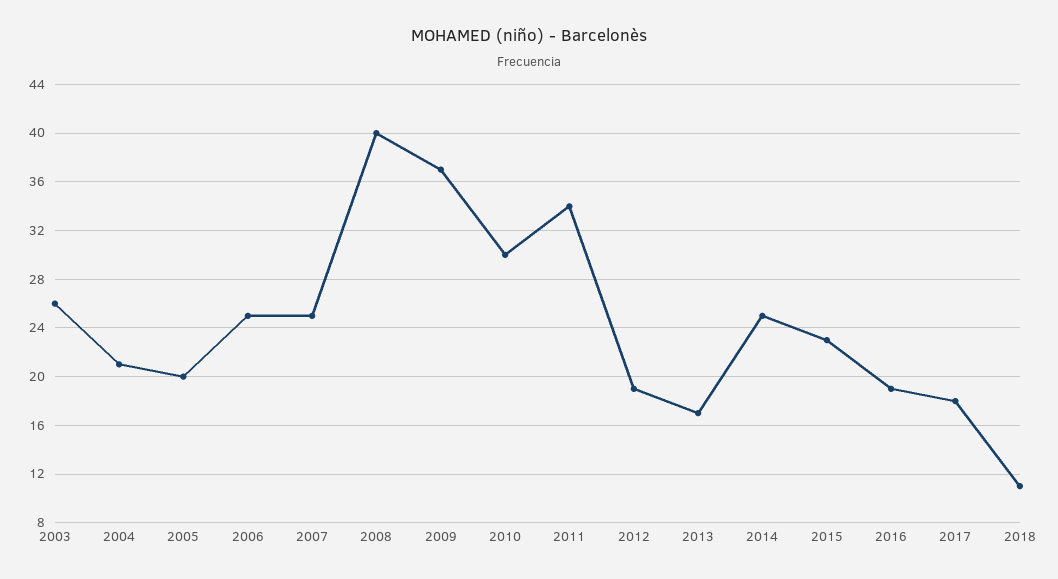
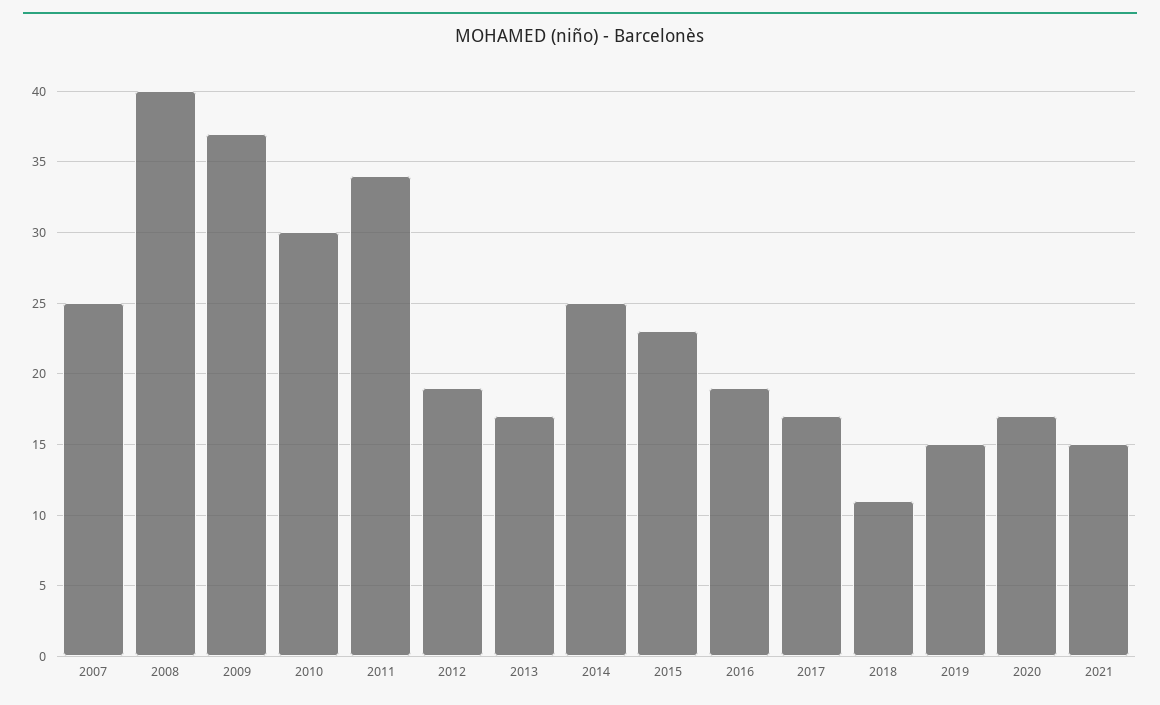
2003: 26 -> none
2004: 21 -> none
2005: 20 -> none
2006: 25 -> none
2017: 18 -> 17
2019: none -> 15
2020: none -> 17
2021: none -> 15

